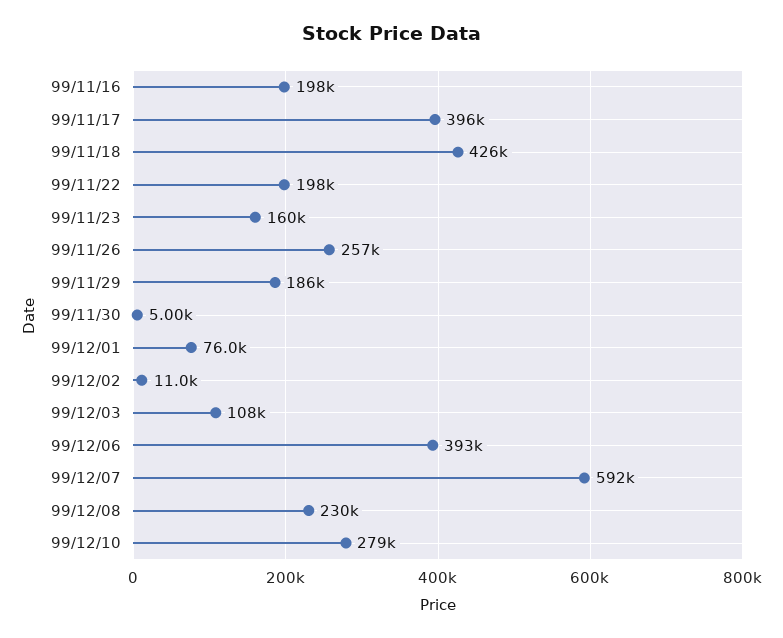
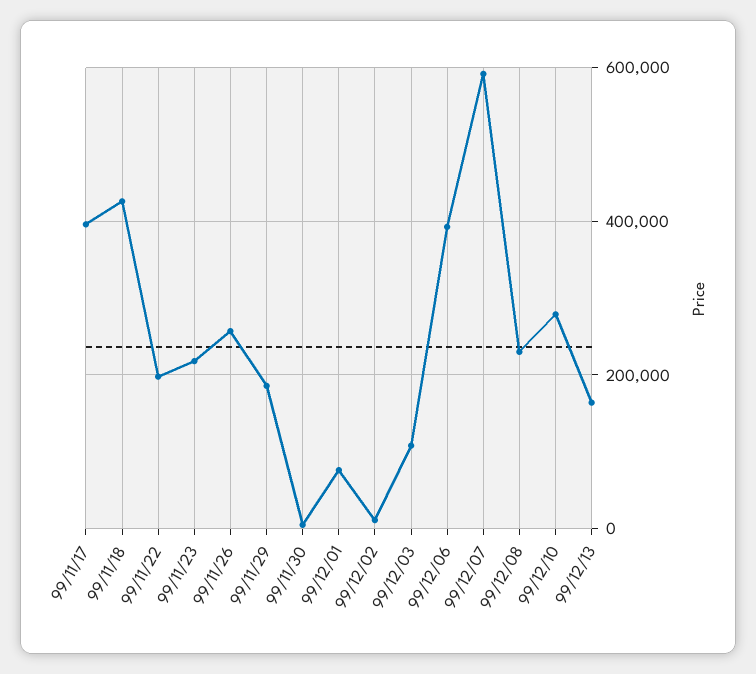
99/11/16: 198000 -> none
99/11/23: 160000 -> 220000
99/12/13: none -> 160000

